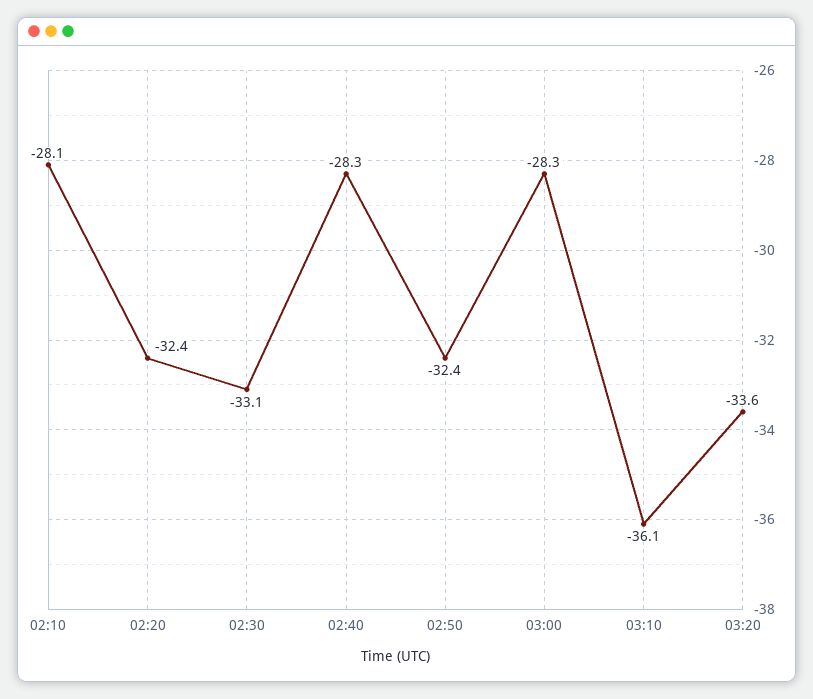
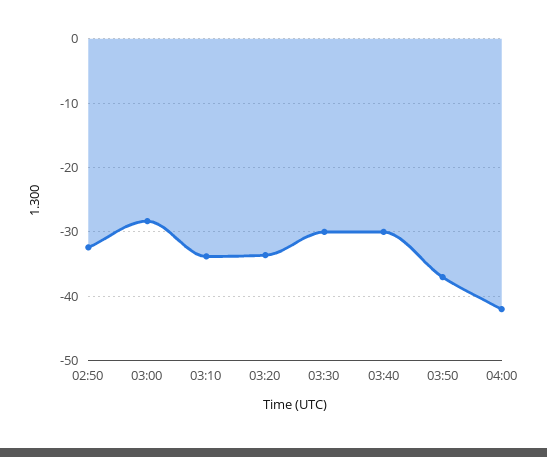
02:10: -28.1 -> none
02:20: -32.4 -> none
02:30: -33.1 -> none
02:40: -28.3 -> none
03:10: -36.1 -> -34
03:30: none -> -30
03:40: none -> -30
03:50: none -> -37
04:00: none -> -42

